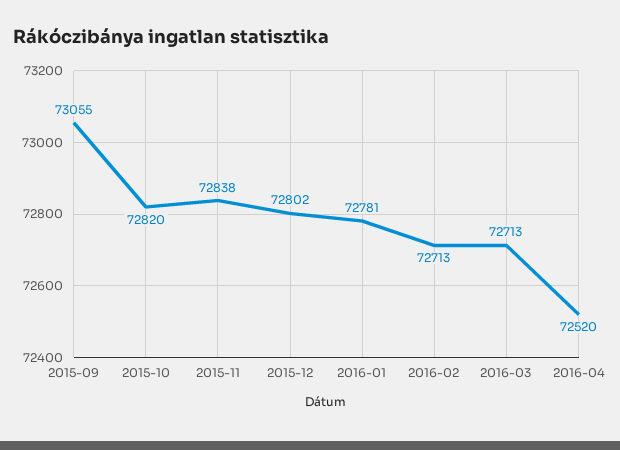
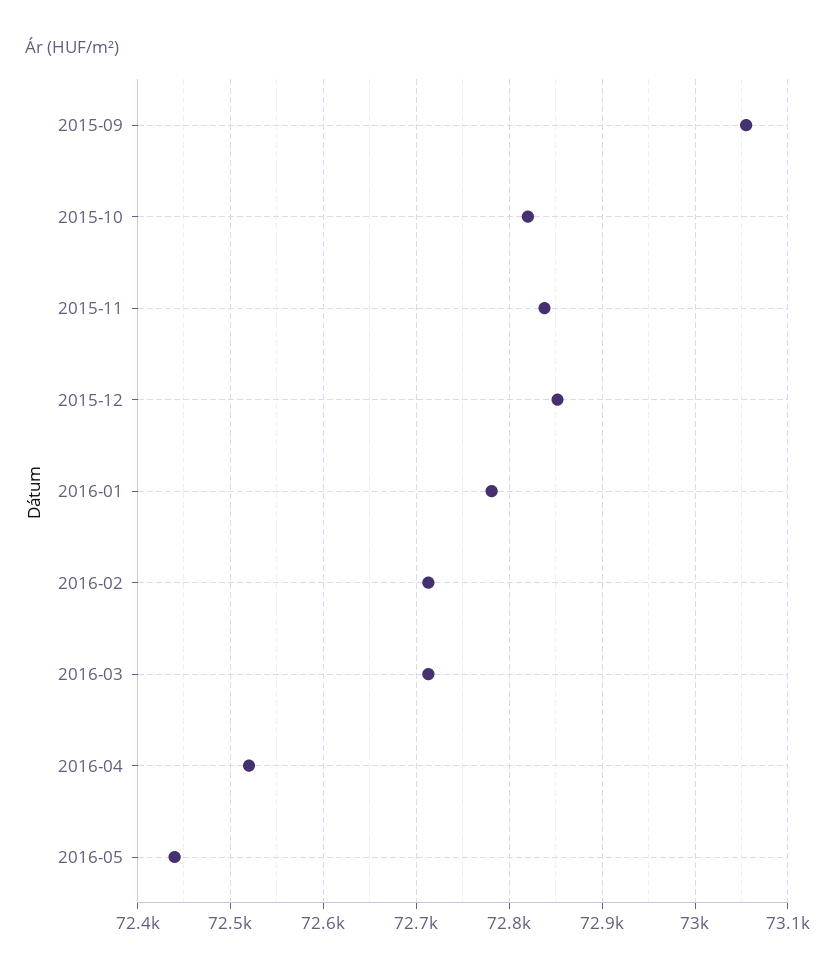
2015-12: 72802 -> 72850
2016-05: none -> 72440

